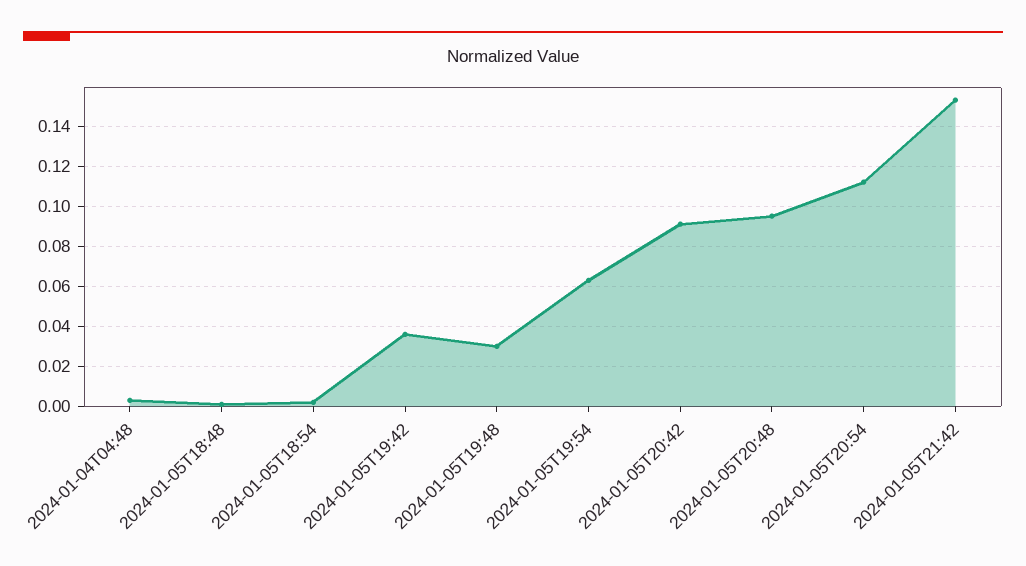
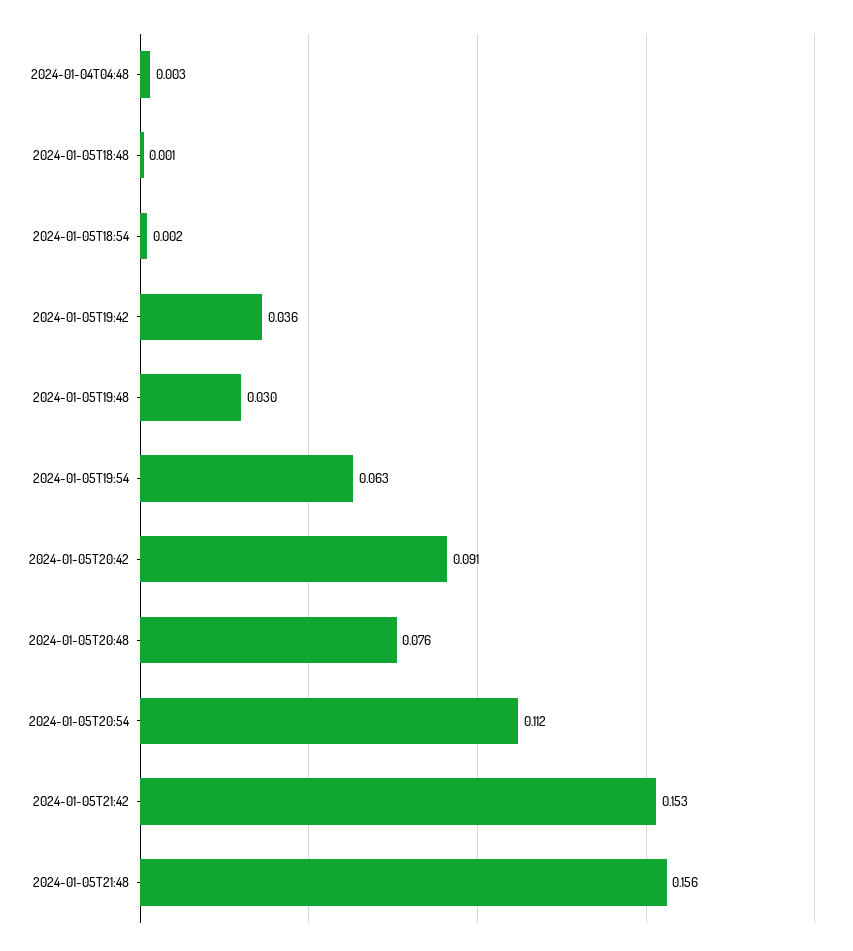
2024-01-05T20:48: 0.095 -> 0.076
2024-01-05T21:48: none -> 0.156

